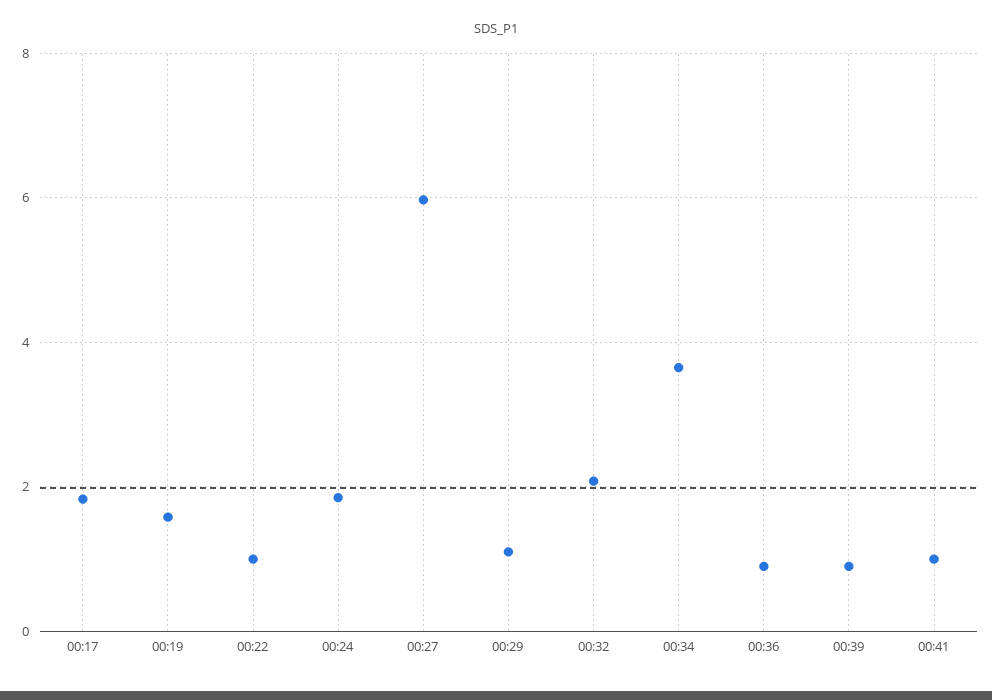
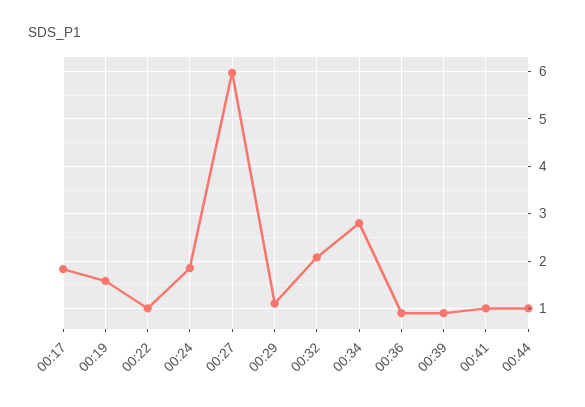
00:34: 3.6 -> 2.8
00:44: none -> 1

